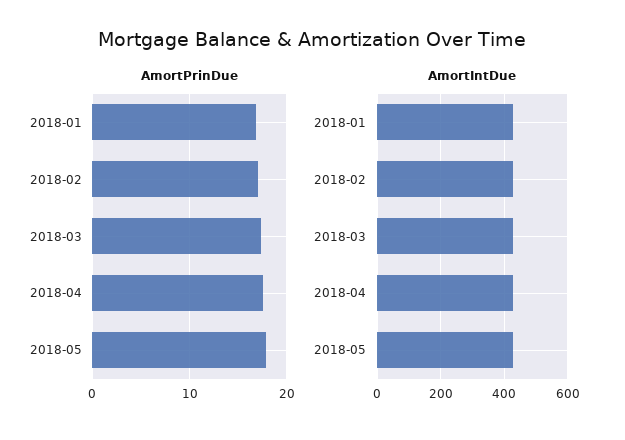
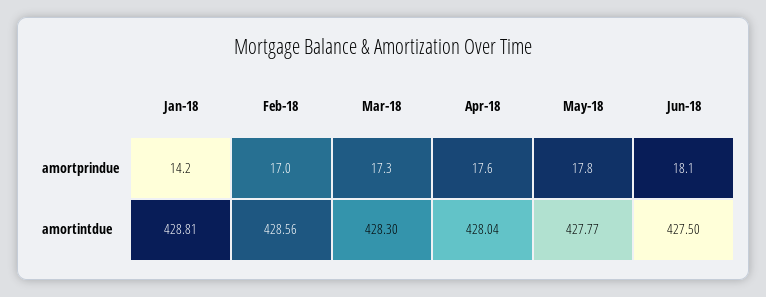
AmortPrinDue, 2018-01: 17 -> 14.2
AmortPrinDue, Jun-18: none -> 18.1
AmortIntDue, Jun-18: none -> 427.5

